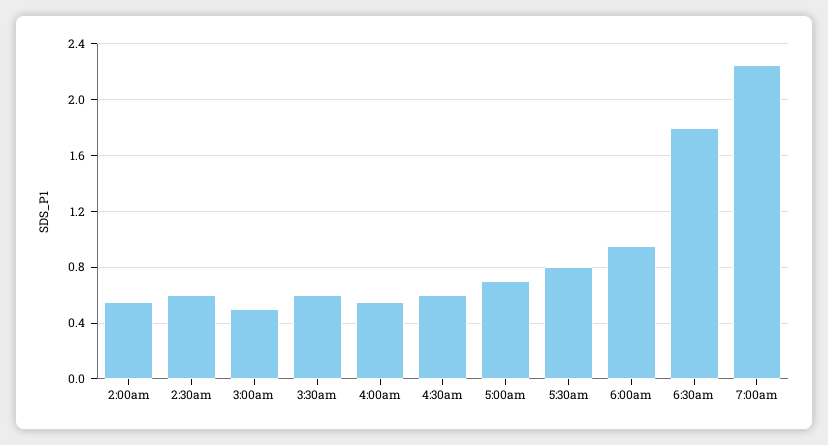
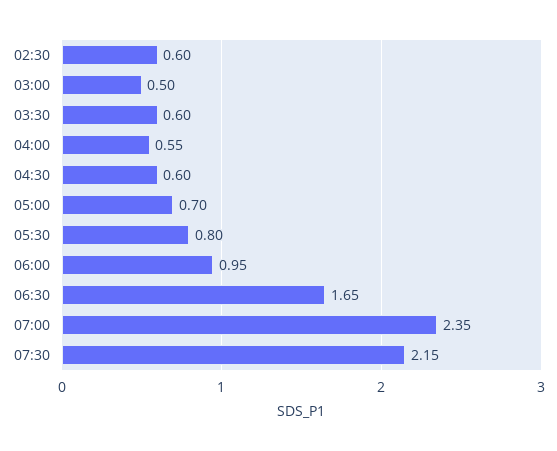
2:00am: 0.55 -> none
6:30am: 1.8 -> 1.65
7:00am: 2.25 -> 2.35
07:30: none -> 2.15

